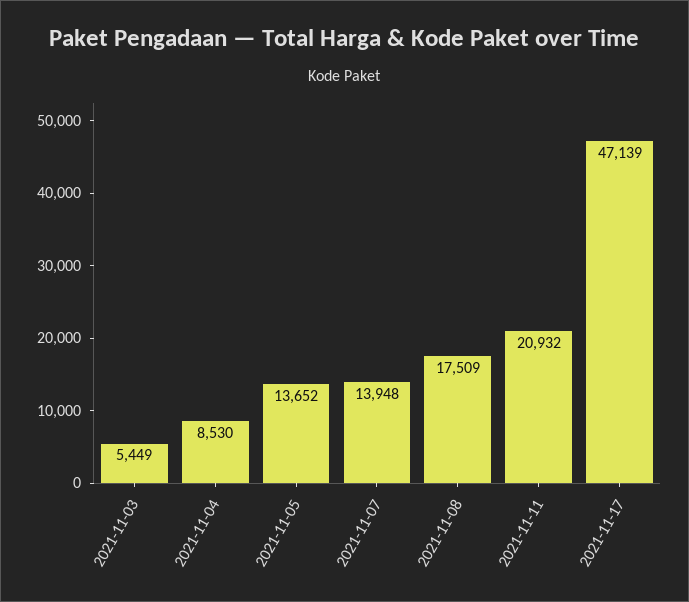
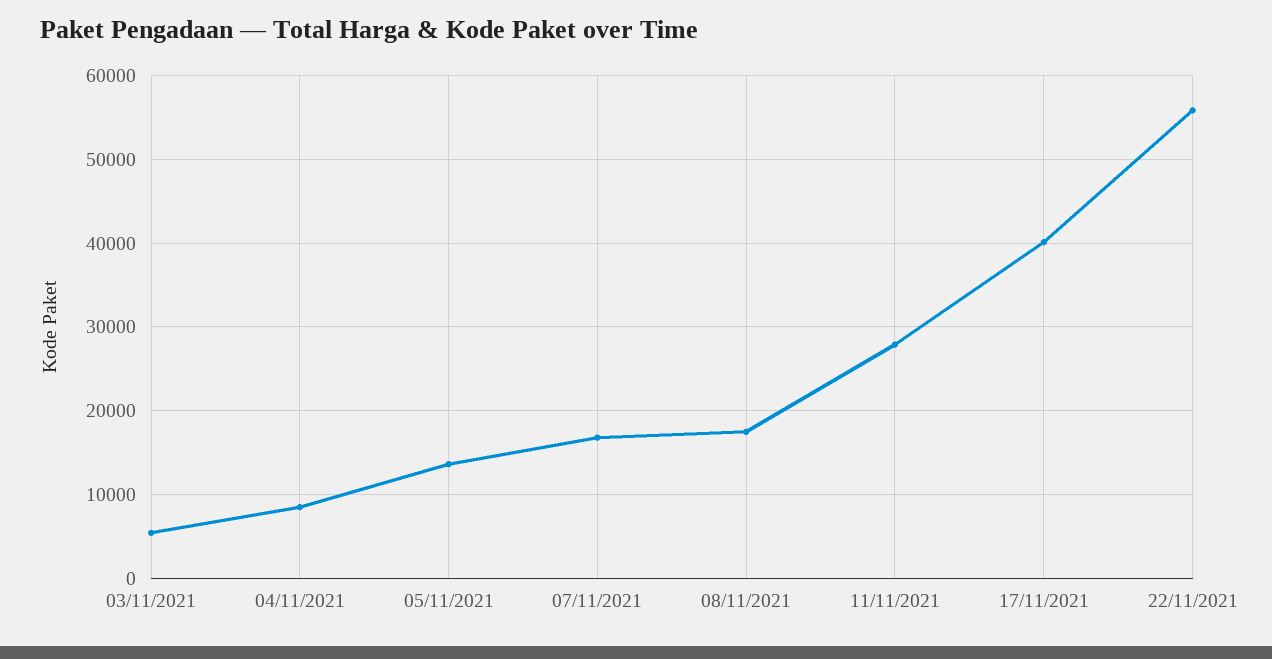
2021-11-07: 13948 -> 17000
2021-11-11: 20932 -> 28000
2021-11-17: 47139 -> 40000
22/11/2021: none -> 56000

